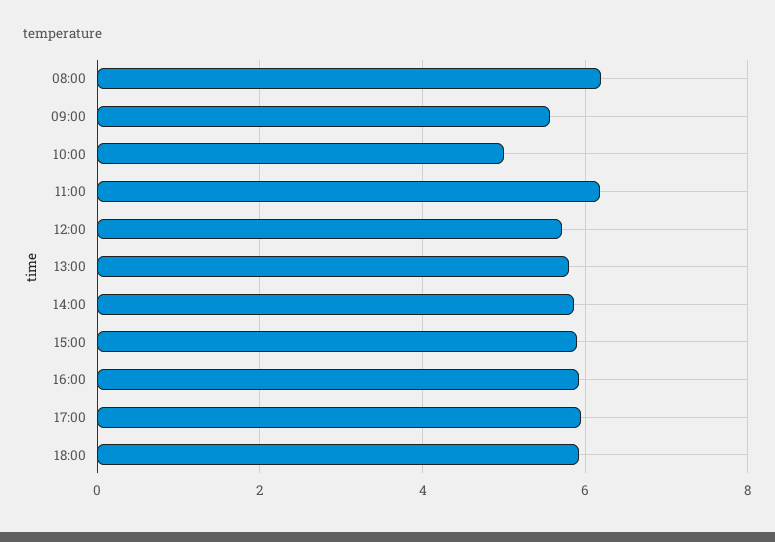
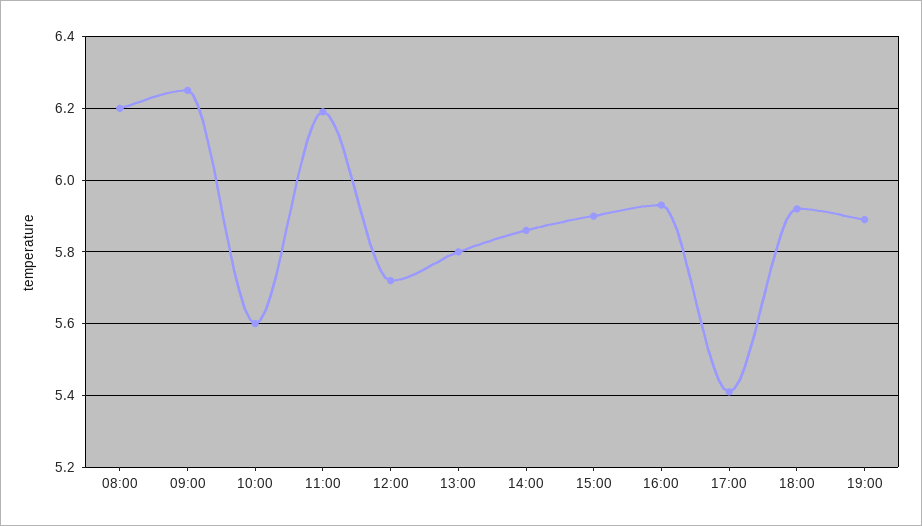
09:00: 5.6 -> 6.25
10:00: 5 -> 5.6
17:00: 6 -> 5.4
19:00: none -> 5.9

